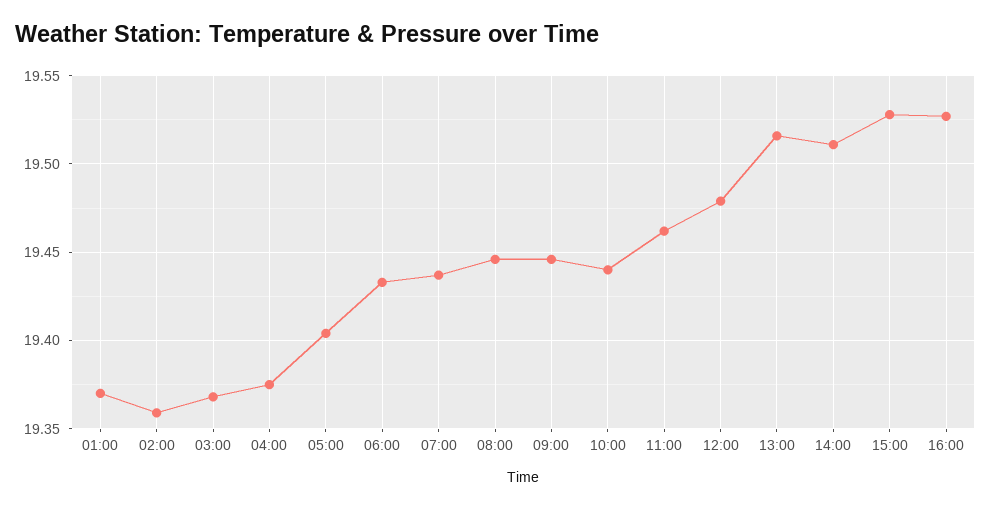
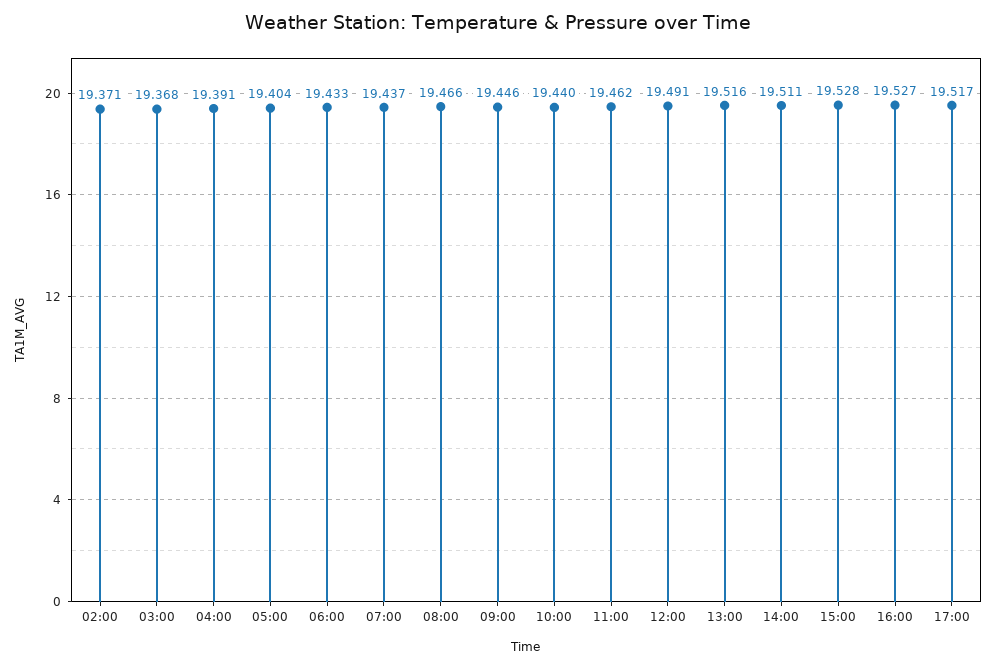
01:00: 19.37 -> none
02:00: 19.36 -> 19.371
04:00: 19.375 -> 19.391
08:00: 19.445 -> 19.466
12:00: 19.48 -> 19.491
17:00: none -> 19.517

